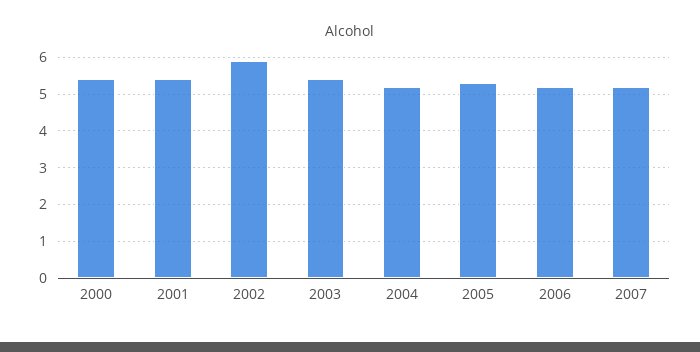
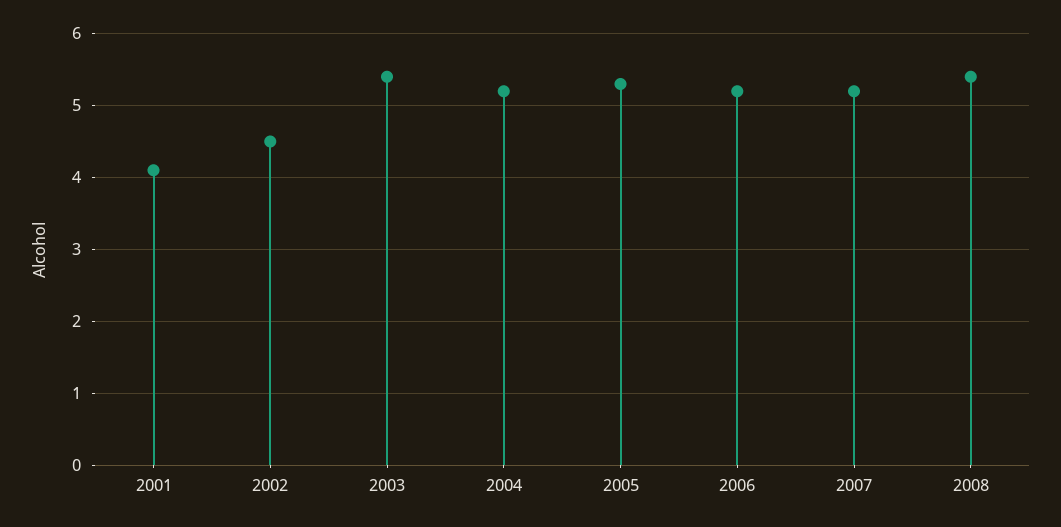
2000: 5.5 -> none
2001: 5.5 -> 4.1
2002: 6 -> 4.5
2008: none -> 5.4

